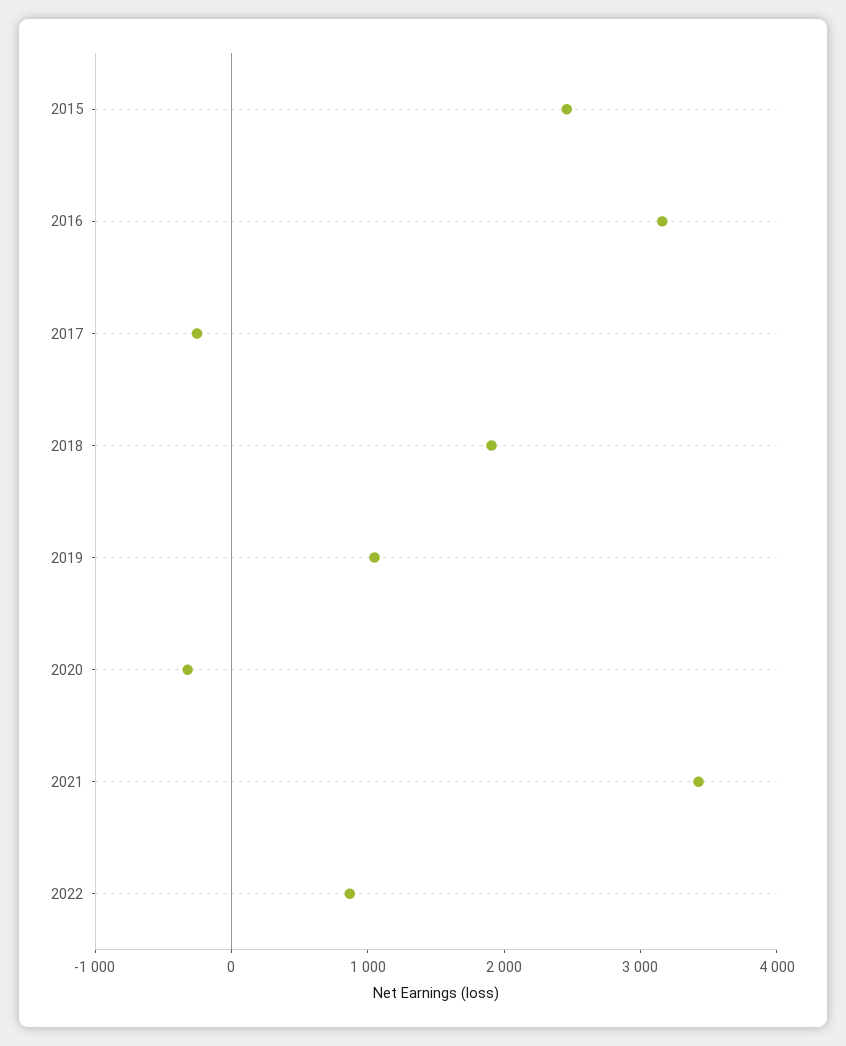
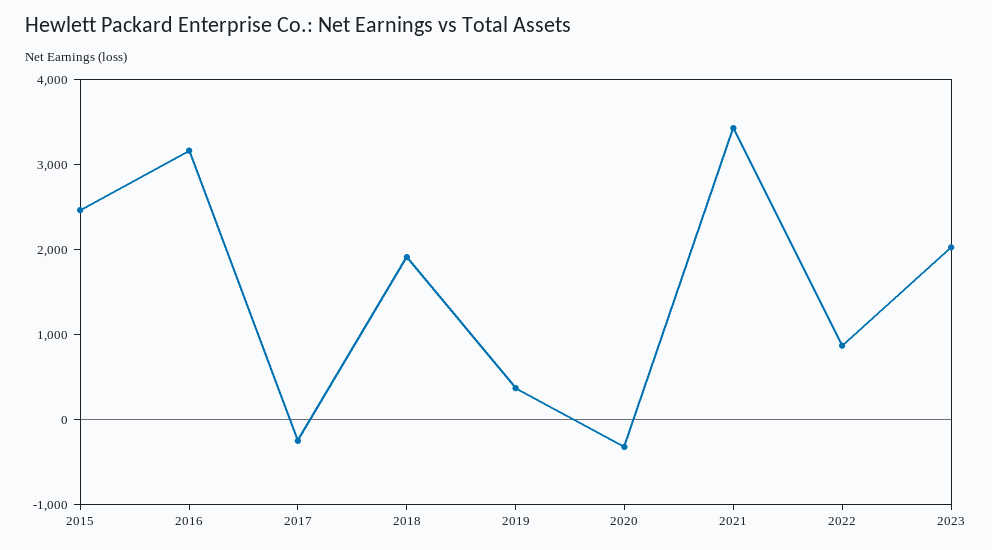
2019: 1000 -> 400
2023: none -> 2000

